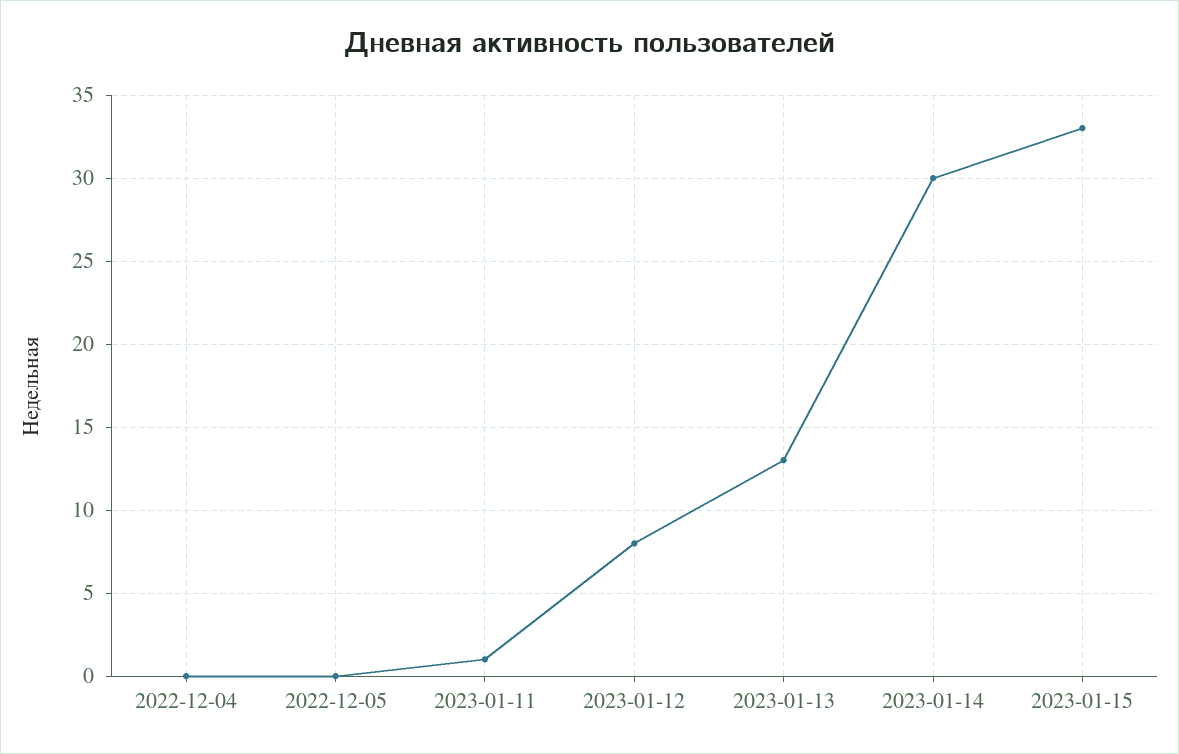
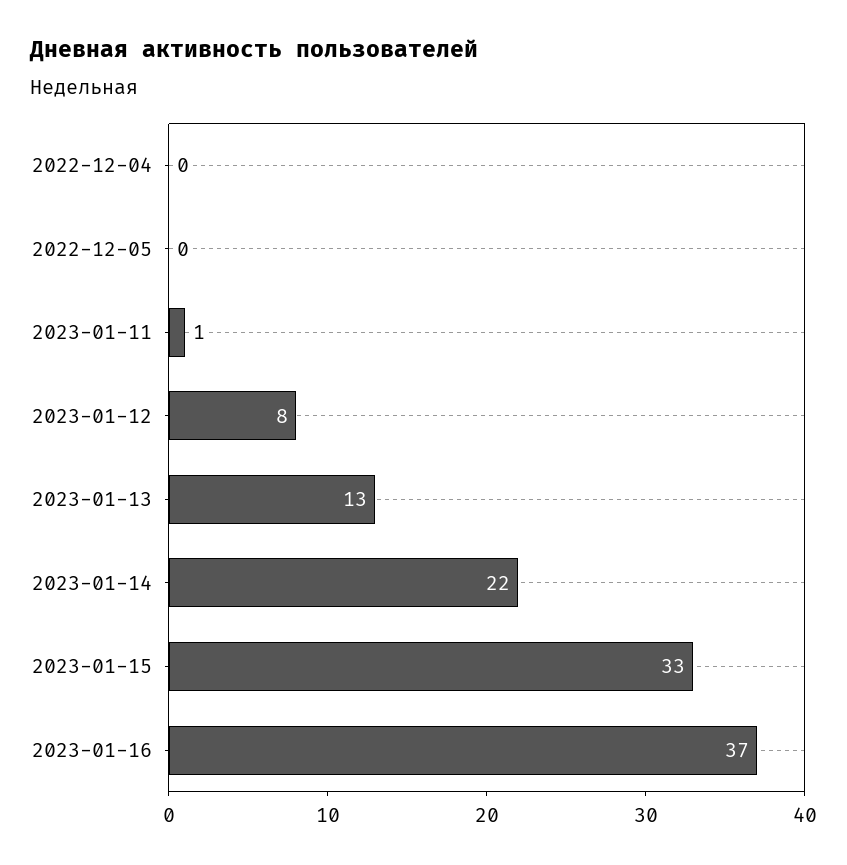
2023-01-14: 30 -> 22
2023-01-16: none -> 37

